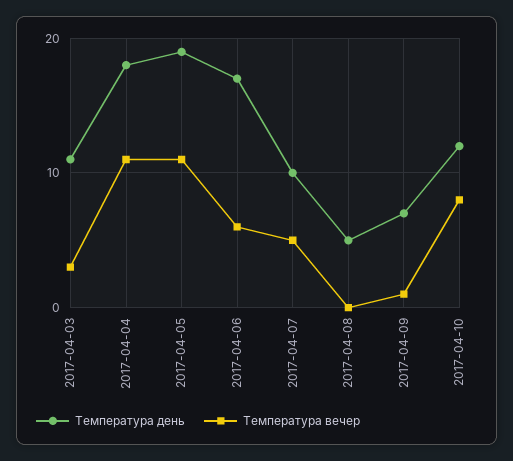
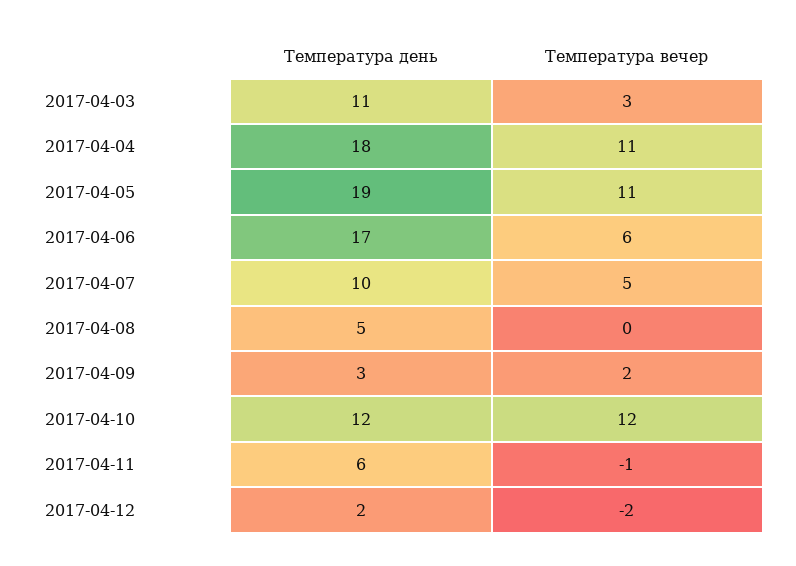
Температура день, 2017-04-09: 7 -> 3
Температура вечер, 2017-04-09: 1 -> 2
Температура вечер, 2017-04-10: 8 -> 12
Температура день, 2017-04-11: none -> 6
Температура вечер, 2017-04-11: none -> -1
Температура день, 2017-04-12: none -> 2
Температура вечер, 2017-04-12: none -> -2

